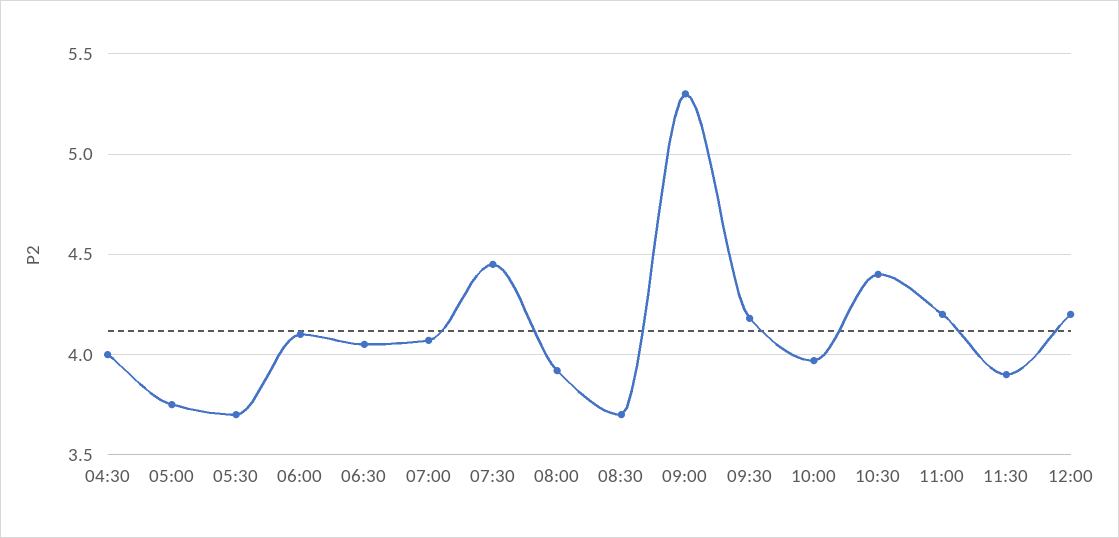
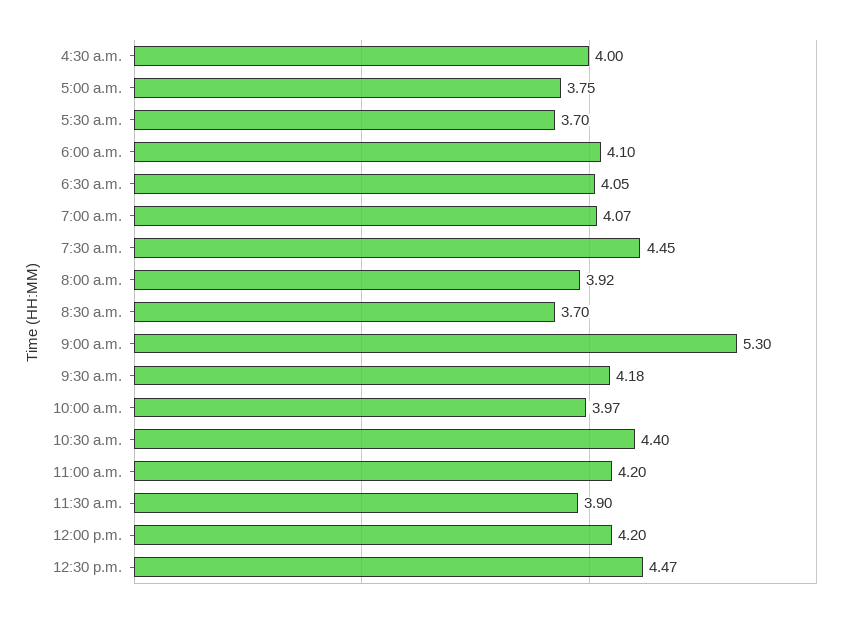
12:30 p.m.: none -> 4.47

